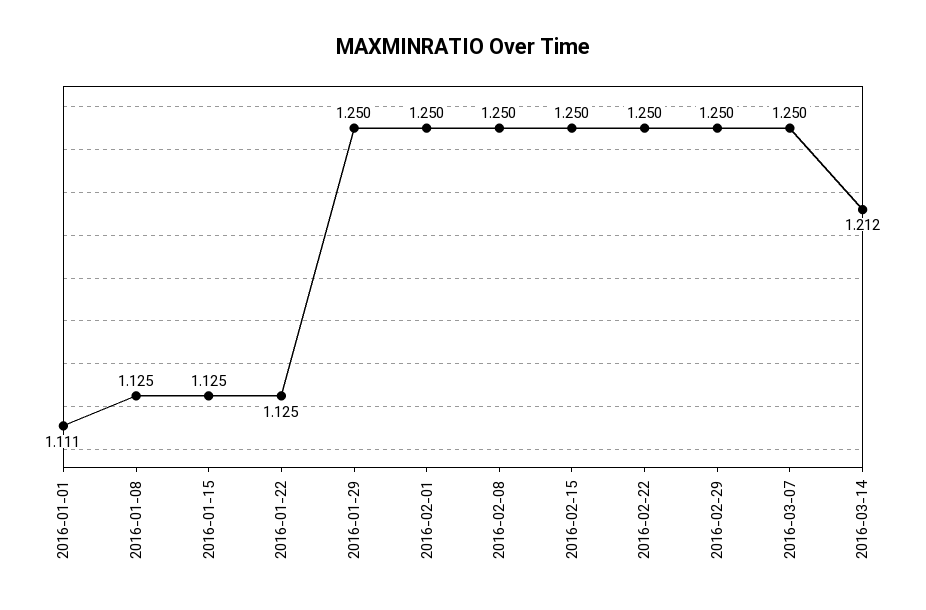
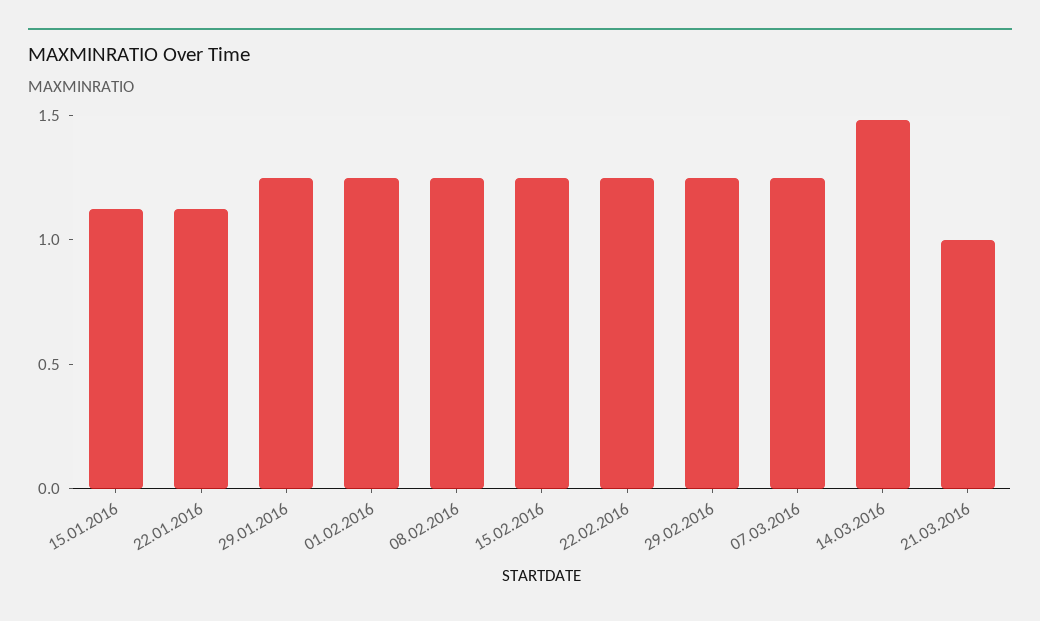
2016-01-01: 1.111 -> none
2016-01-08: 1.125 -> none
2016-03-14: 1.212 -> 1.5
21.03.2016: none -> 1

